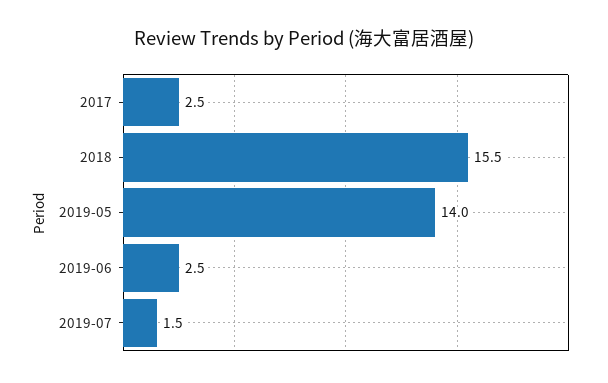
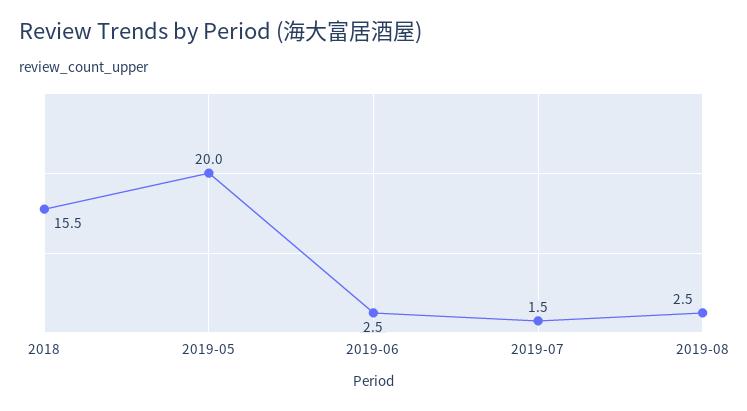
2017: 2.5 -> none
2019-05: 14 -> 20
2019-08: none -> 2.5

